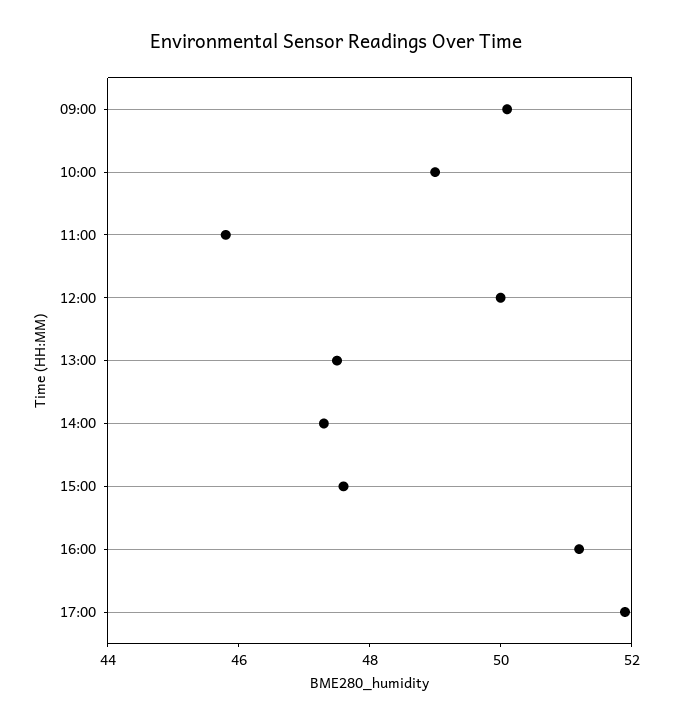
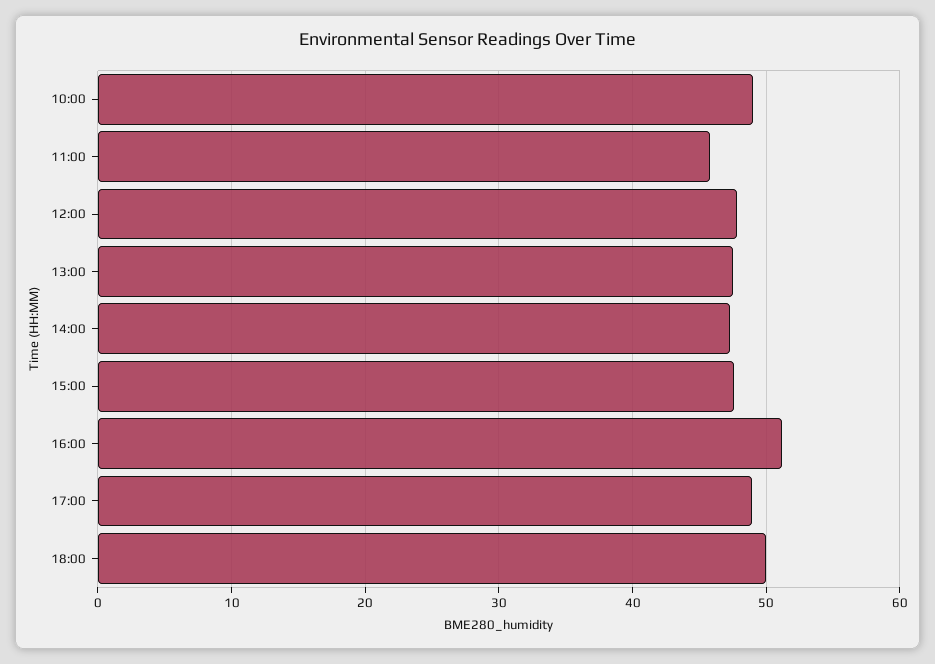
09:00: 50 -> none
12:00: 50 -> 48
17:00: 52 -> 49
18:00: none -> 50

